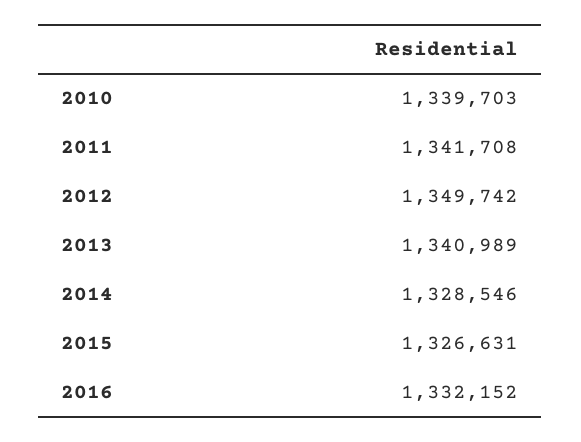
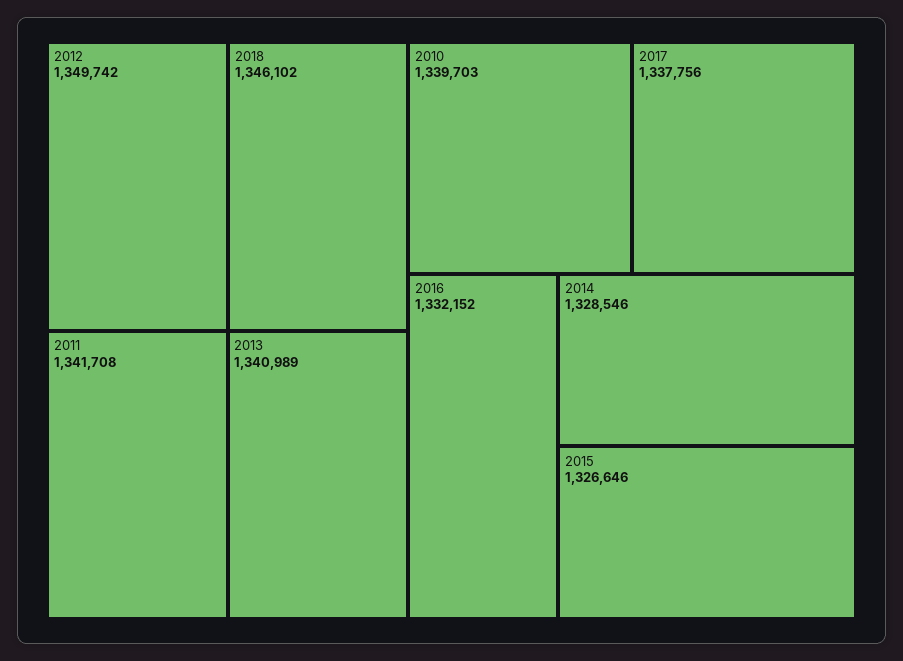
2015: 1326631 -> 1326646
2018: none -> 1346102
2017: none -> 1337756

